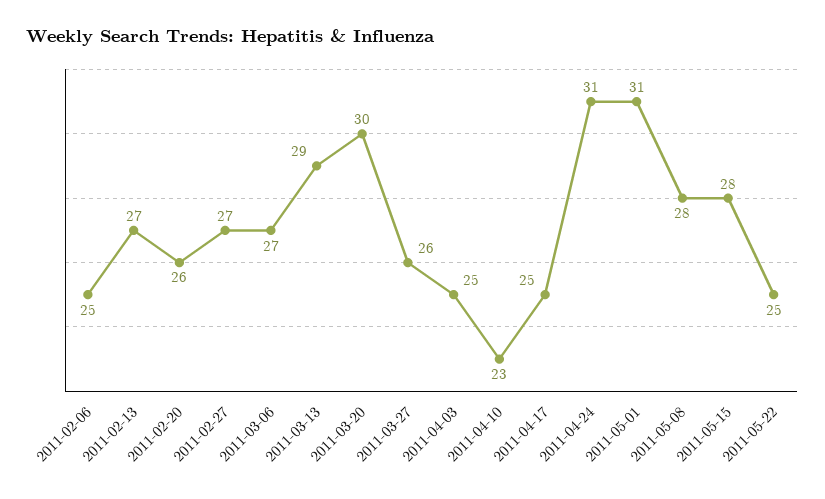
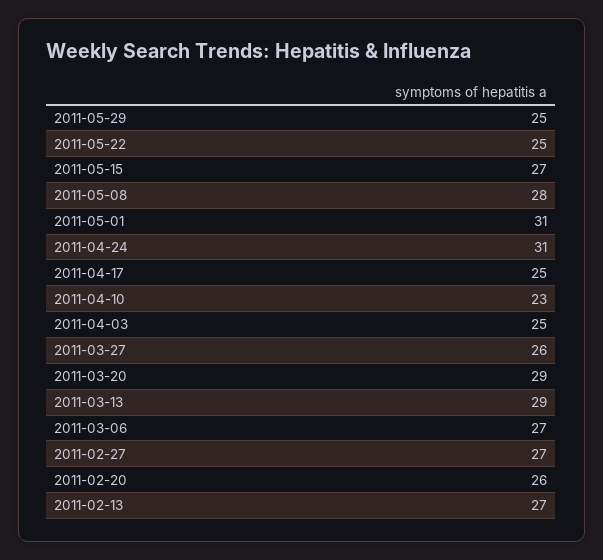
2011-02-06: 25 -> none
2011-03-20: 30 -> 29
2011-05-15: 28 -> 27
2011-05-29: none -> 25

